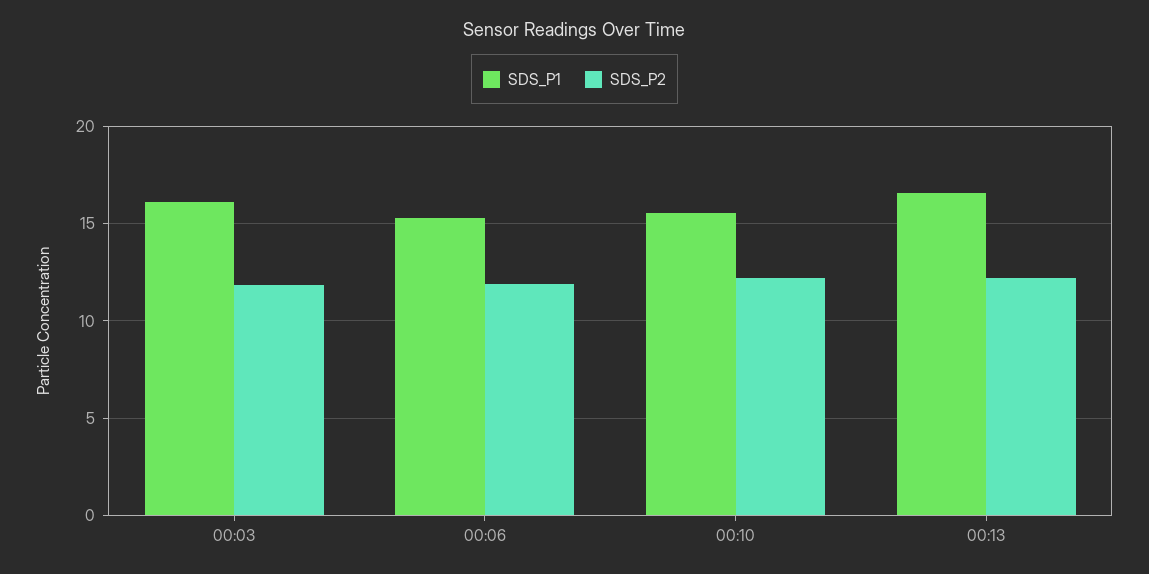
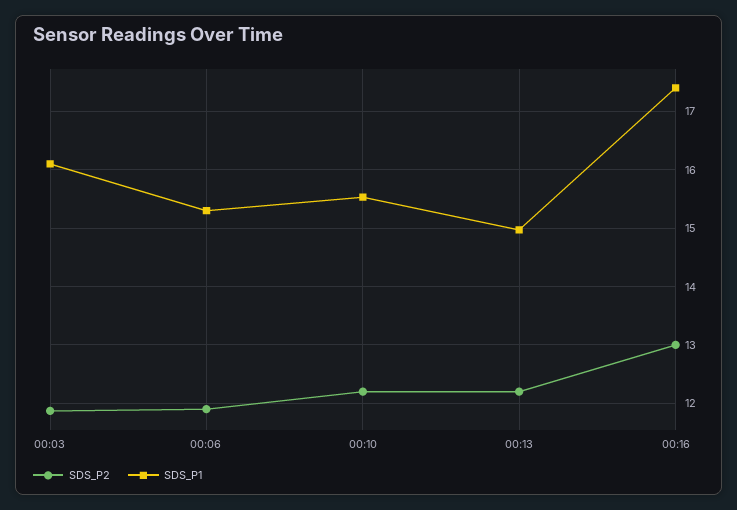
SDS_P1, 00:13: 16.5 -> 15
SDS_P2, 00:16: none -> 13
SDS_P1, 00:16: none -> 17.4

